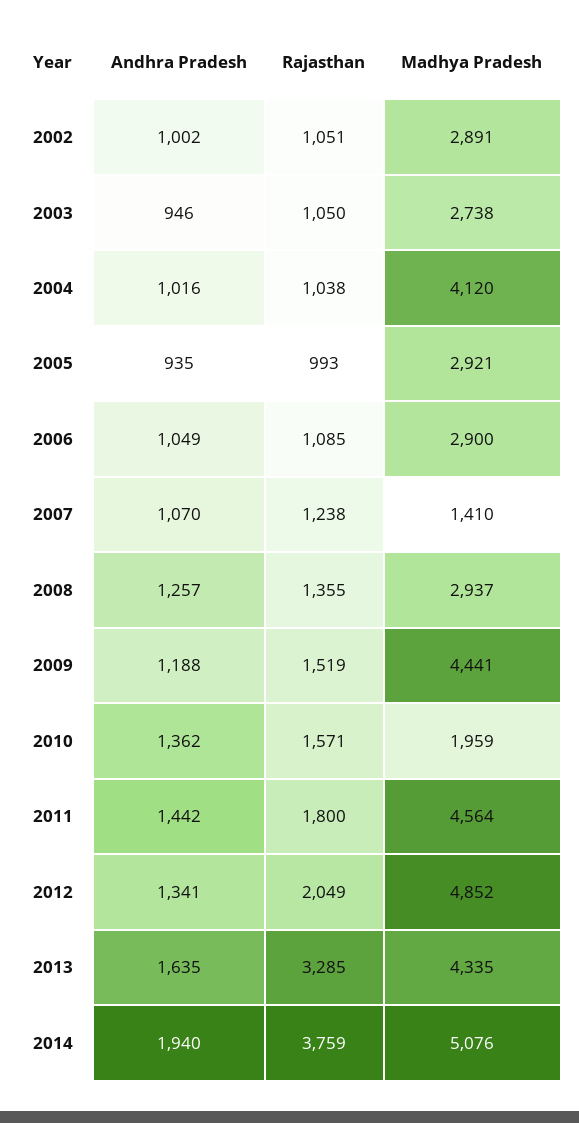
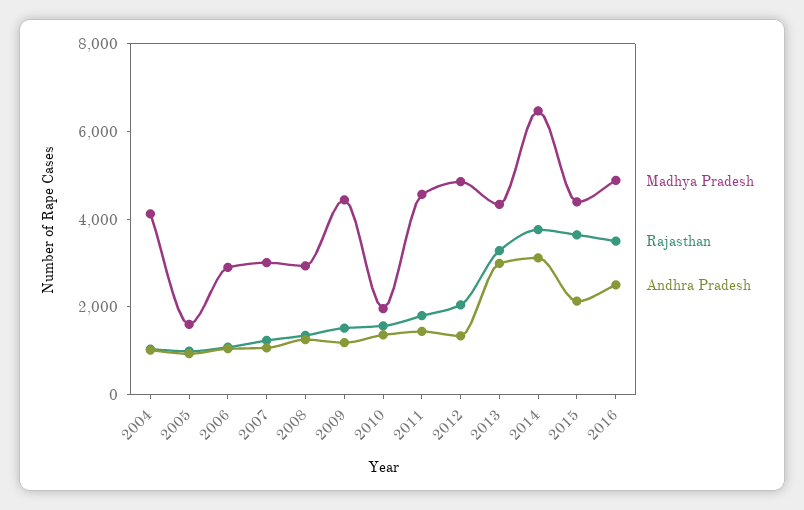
Andhra Pradesh, 2002: 1002 -> none
Rajasthan, 2002: 1051 -> none
Madhya Pradesh, 2002: 2891 -> none
Andhra Pradesh, 2003: 946 -> none
Rajasthan, 2003: 1050 -> none
Madhya Pradesh, 2003: 2738 -> none
Madhya Pradesh, 2005: 2921 -> 1500
Madhya Pradesh, 2007: 1410 -> 3000
Andhra Pradesh, 2013: 1635 -> 3000
Andhra Pradesh, 2014: 1940 -> 3000
Madhya Pradesh, 2014: 5076 -> 6500
Madhya Pradesh, 2015: none -> 4500
Rajasthan, 2015: none -> 3500
Andhra Pradesh, 2015: none -> 2000
Madhya Pradesh, 2016: none -> 5000
Rajasthan, 2016: none -> 3500
Andhra Pradesh, 2016: none -> 2500

